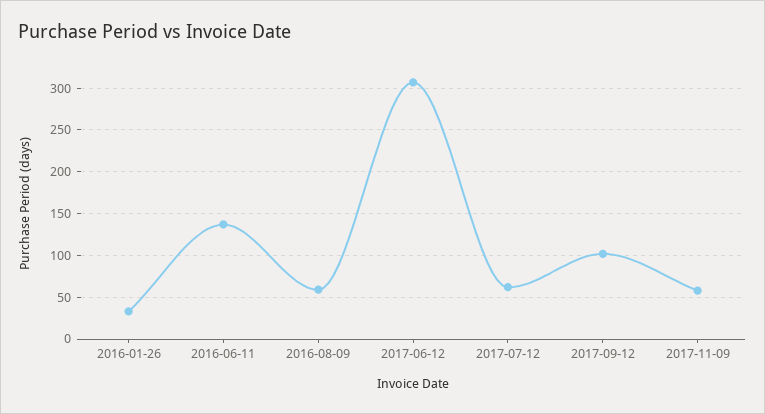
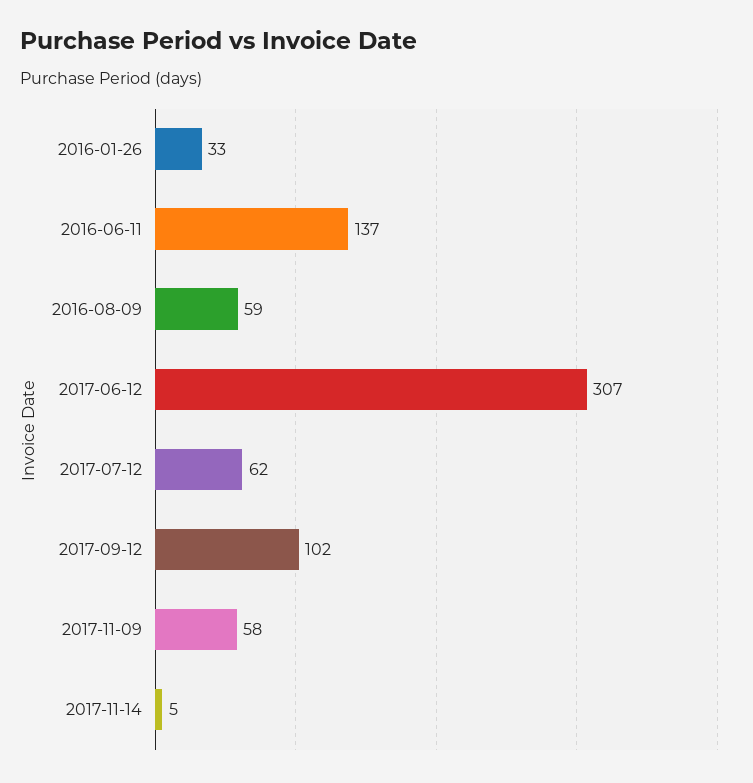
2017-11-14: none -> 5

